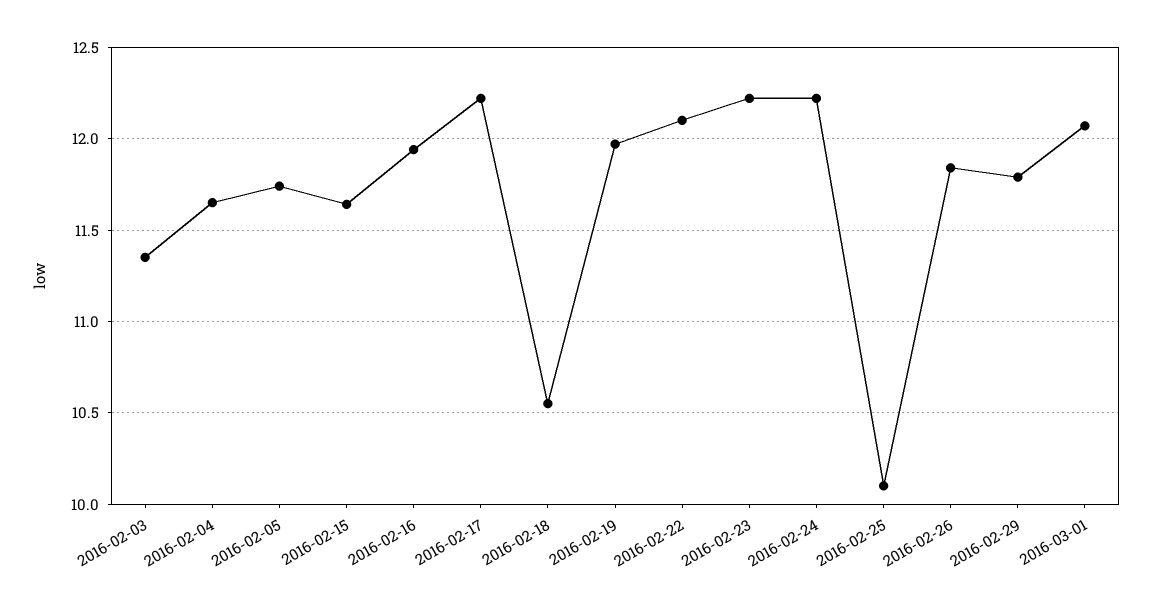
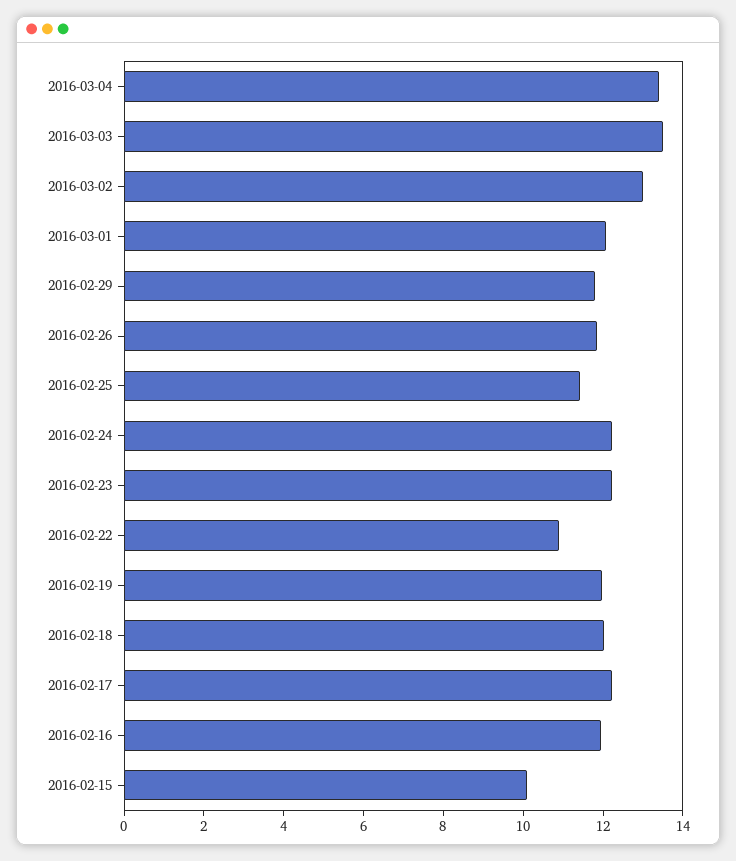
2016-02-03: 11.35 -> none
2016-02-04: 11.65 -> none
2016-02-05: 11.75 -> none
2016-02-15: 11.65 -> 10
2016-02-18: 10.55 -> 12
2016-02-22: 12.1 -> 11
2016-02-25: 10.1 -> 11.5
2016-03-04: none -> 13.5
2016-03-03: none -> 13.5
2016-03-02: none -> 13

